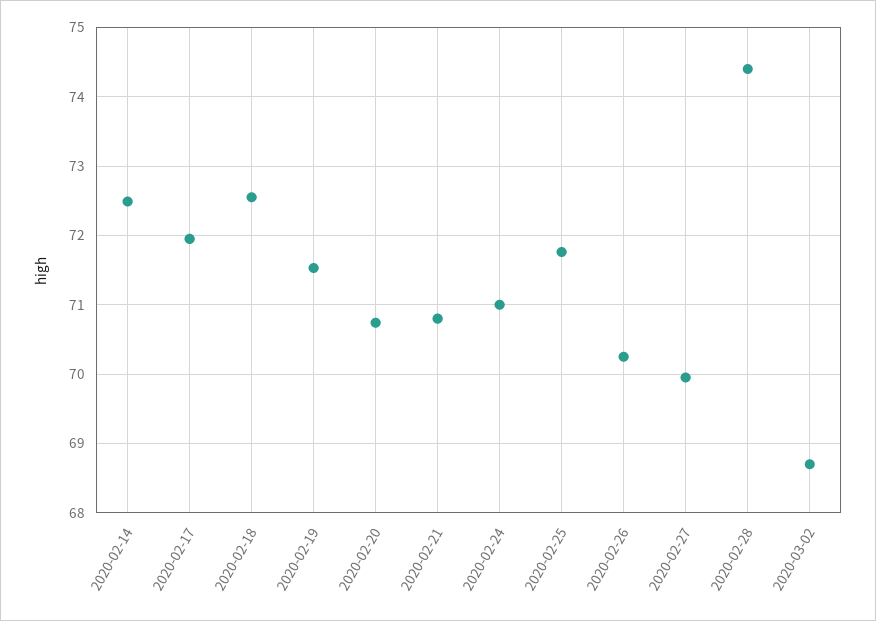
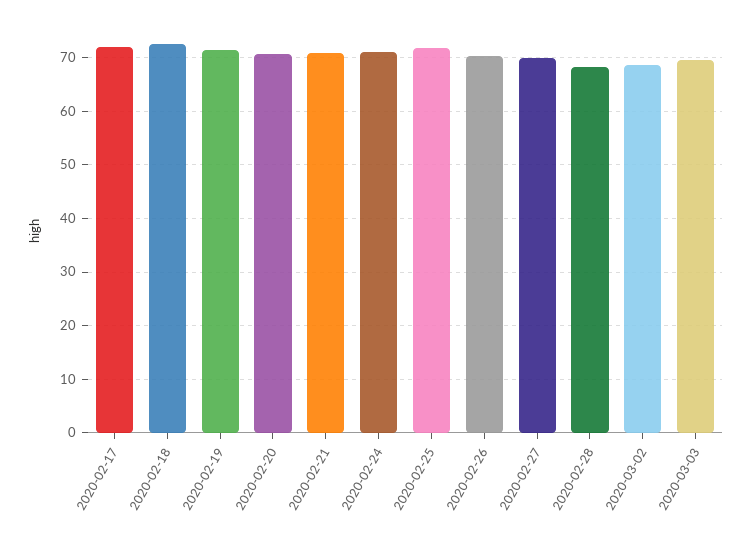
2020-02-14: 72.5 -> none
2020-02-28: 74.4 -> 68
2020-03-03: none -> 70

